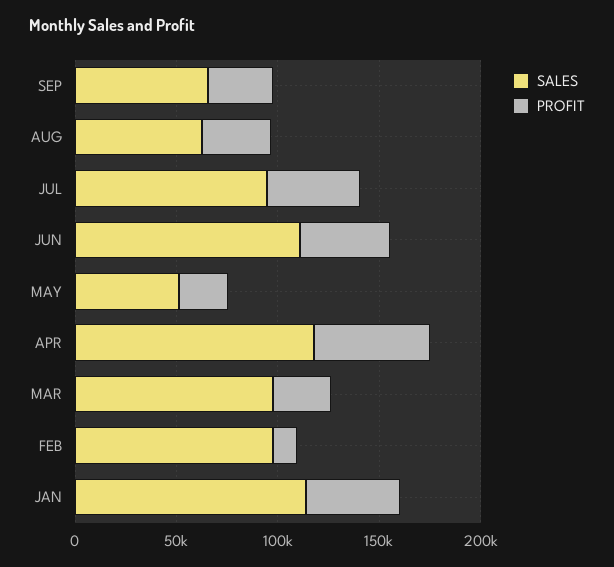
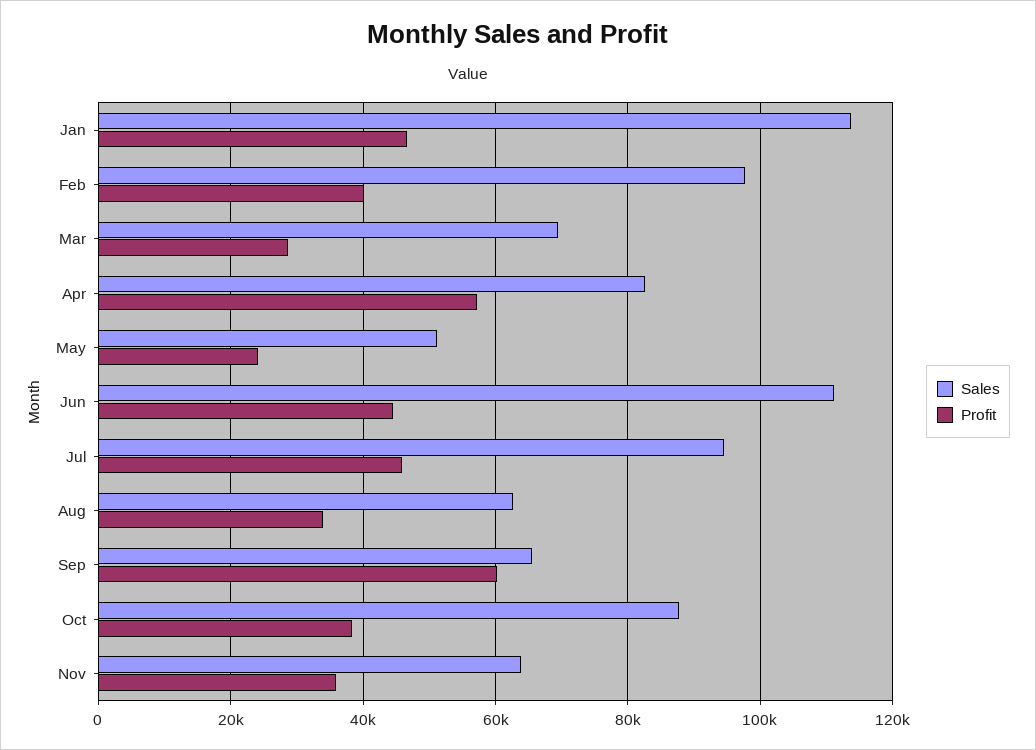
PROFIT, SEP: 30000 -> 60000
SALES, APR: 120000 -> 82000
SALES, MAR: 100000 -> 70000
PROFIT, FEB: 10000 -> 40000
SALES, Oct: none -> 88000
PROFIT, Oct: none -> 38000
SALES, Nov: none -> 64000
PROFIT, Nov: none -> 36000

